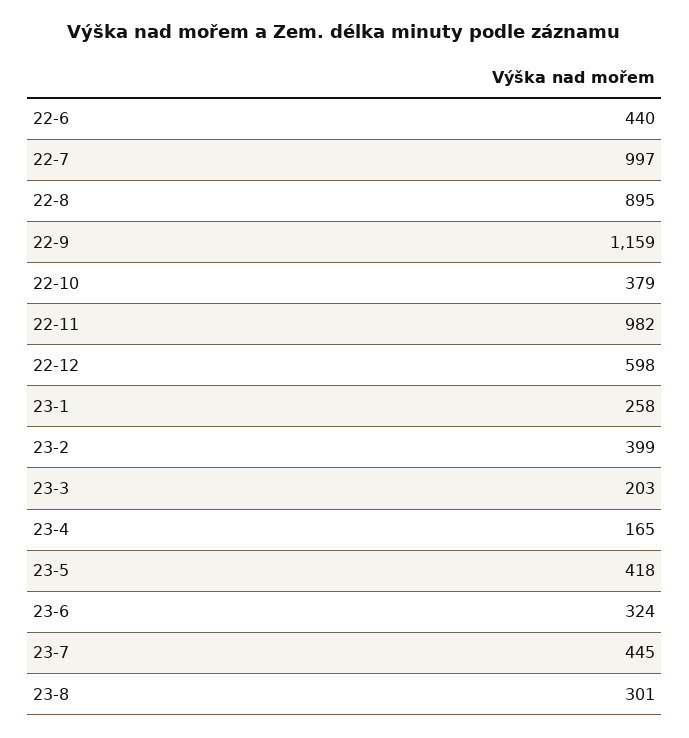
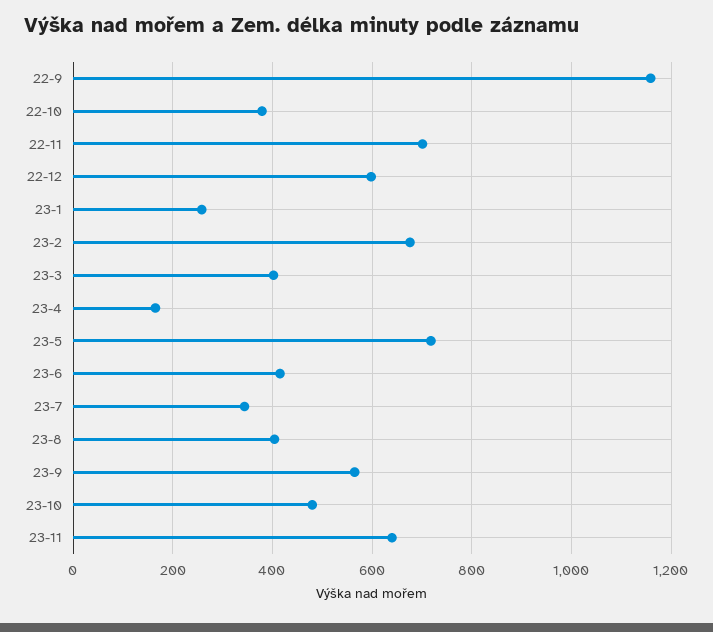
22-6: 440 -> none
22-7: 997 -> none
22-8: 895 -> none
22-11: 982 -> 700
23-2: 399 -> 680
23-3: 203 -> 400
23-5: 418 -> 720
23-6: 324 -> 420
23-7: 445 -> 340
23-8: 301 -> 400
23-9: none -> 560
23-10: none -> 480
23-11: none -> 640

